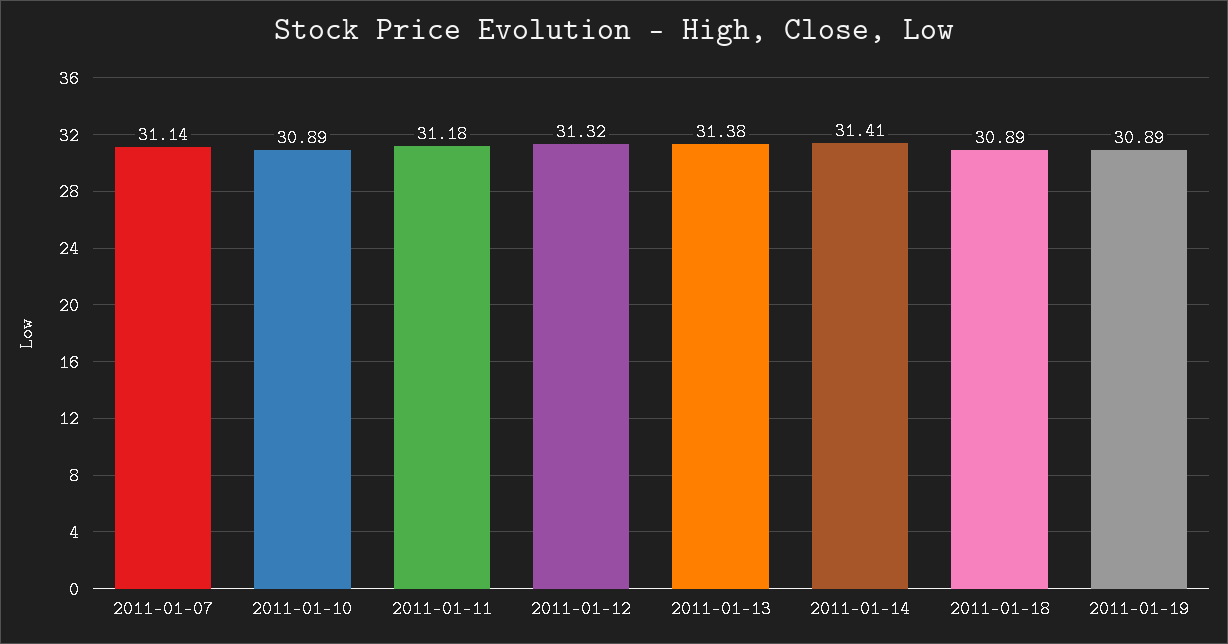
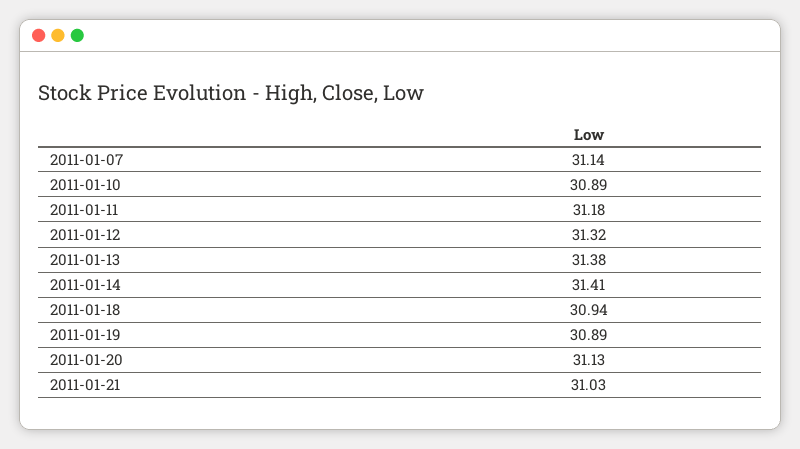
2011-01-18: 30.89 -> 30.94
2011-01-20: none -> 31.13
2011-01-21: none -> 31.03

